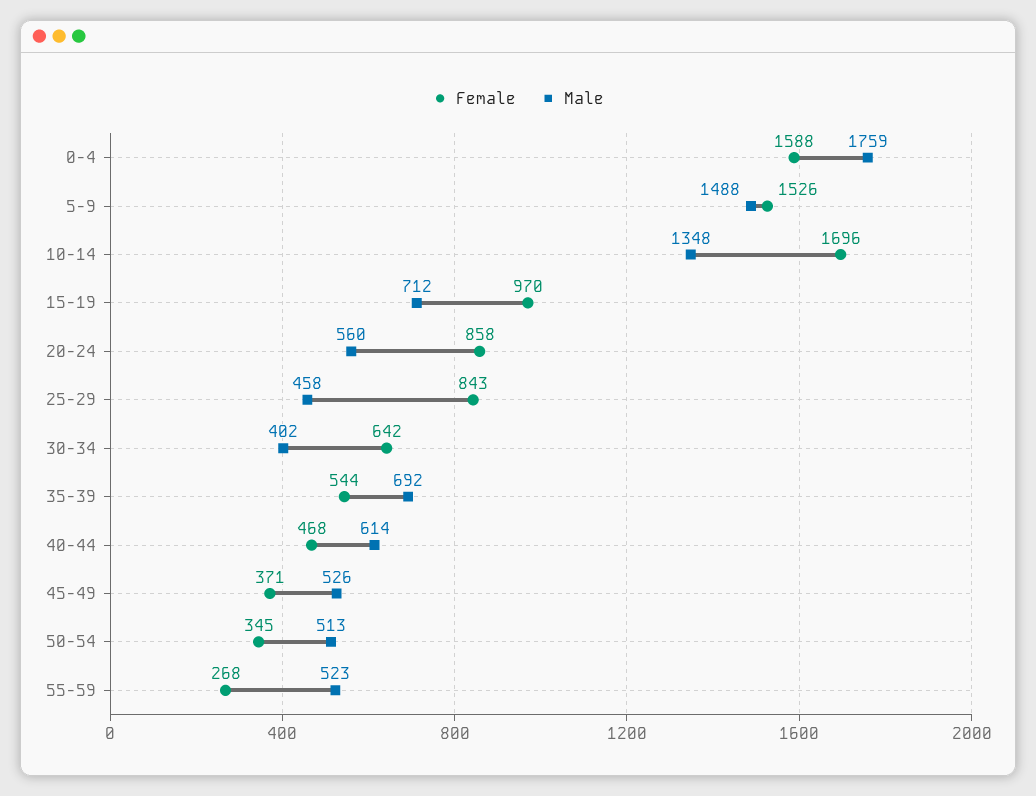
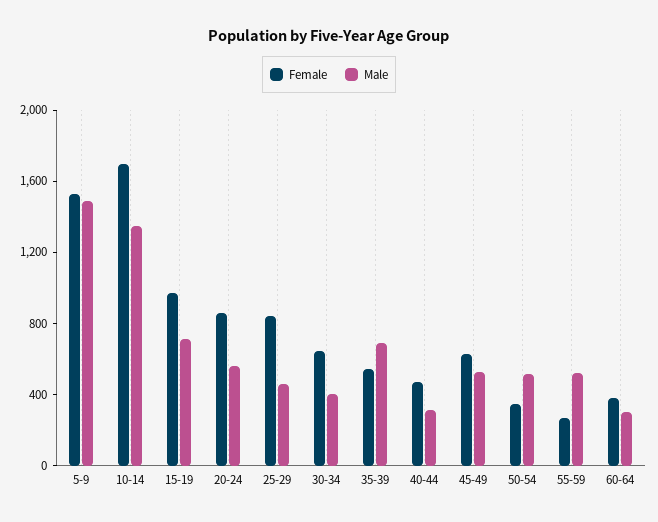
Female, 0-4: 1588 -> none
Male, 0-4: 1759 -> none
Male, 40-44: 614 -> 300
Female, 45-49: 371 -> 600
Female, 60-64: none -> 400
Male, 60-64: none -> 300

